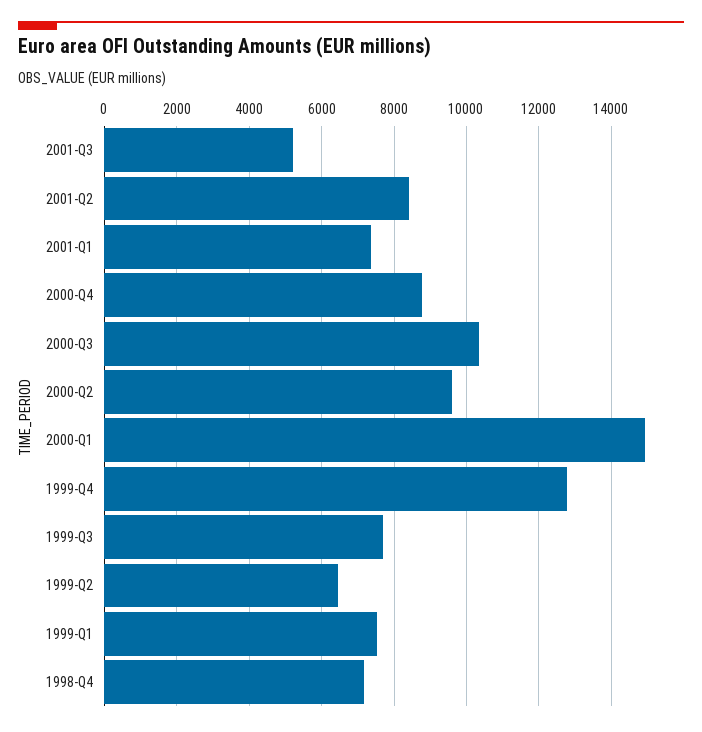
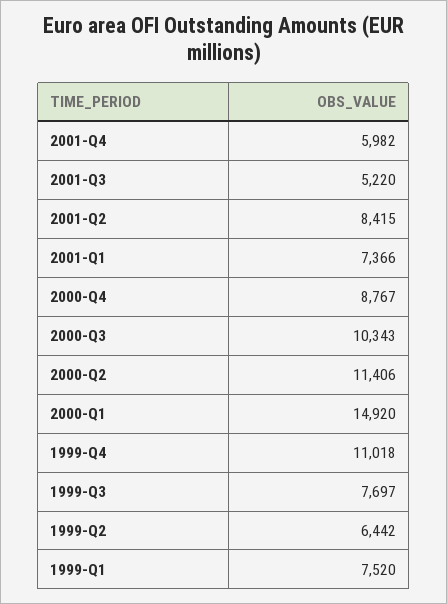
2000-Q2: 9600 -> 11406
1999-Q4: 12800 -> 11018
1998-Q4: 7200 -> none
2001-Q4: none -> 5982

